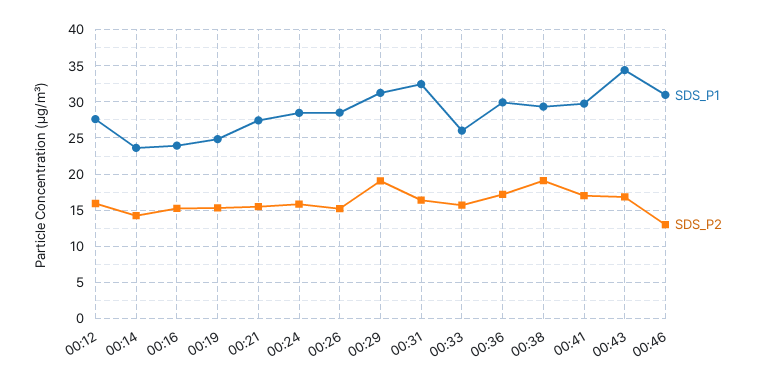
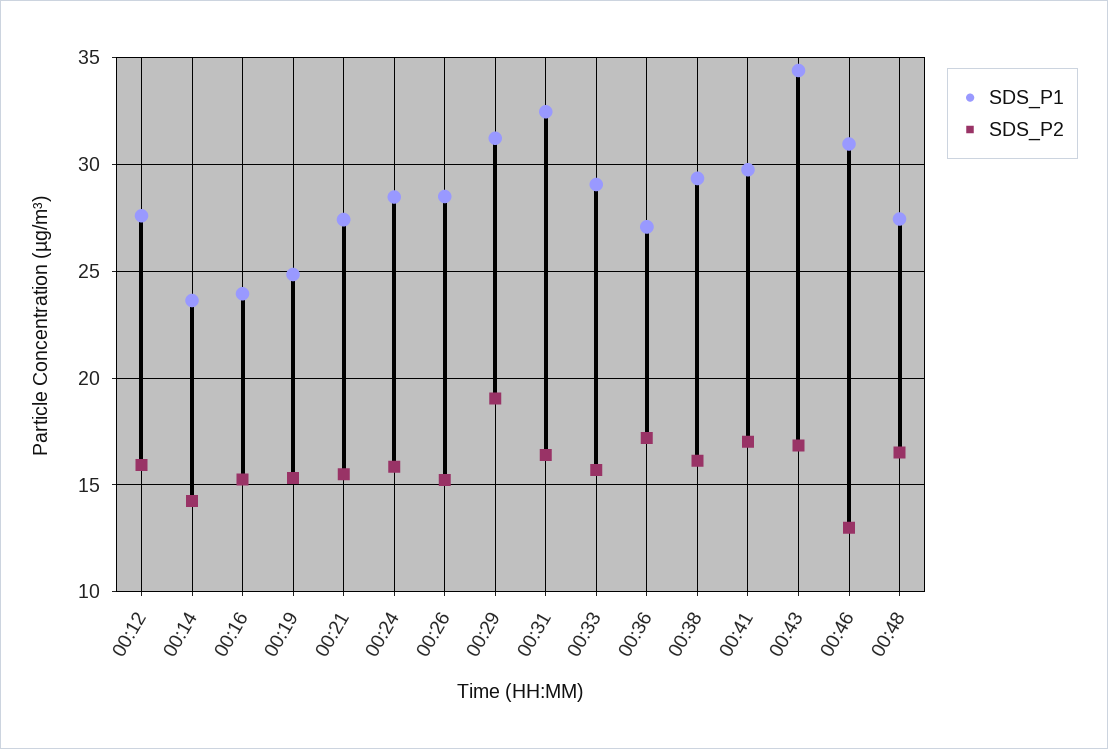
SDS_P1, 00:33: 26 -> 29
SDS_P1, 00:36: 30 -> 27
SDS_P2, 00:38: 19 -> 16
SDS_P1, 00:48: none -> 27.5
SDS_P2, 00:48: none -> 16.5

